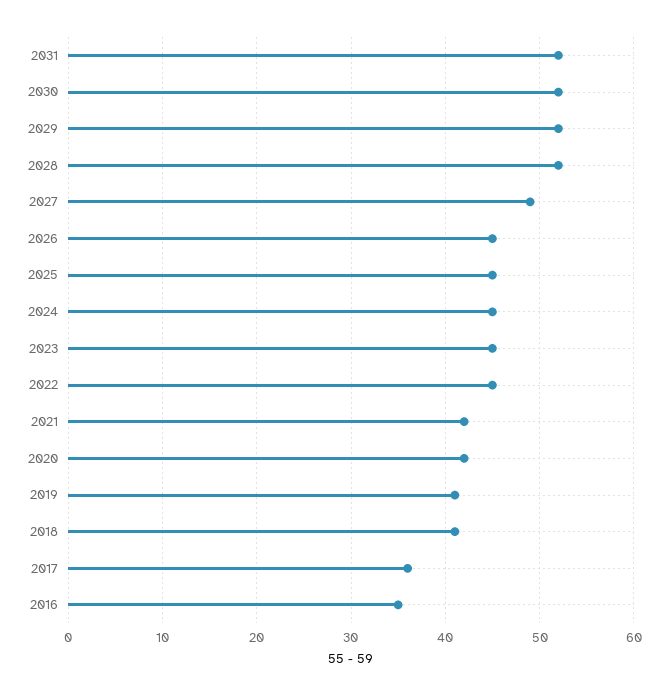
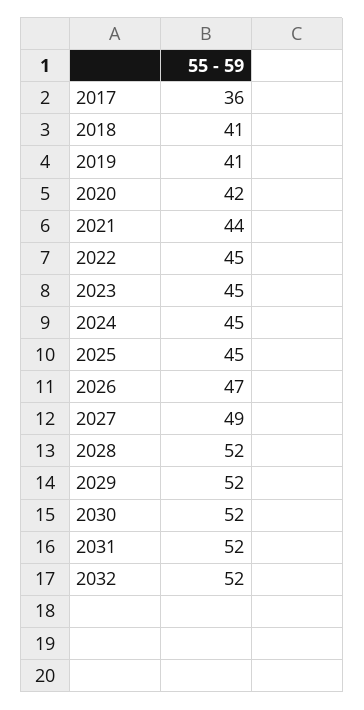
2026: 45 -> 47
2021: 42 -> 44
2016: 35 -> none
2032: none -> 52

